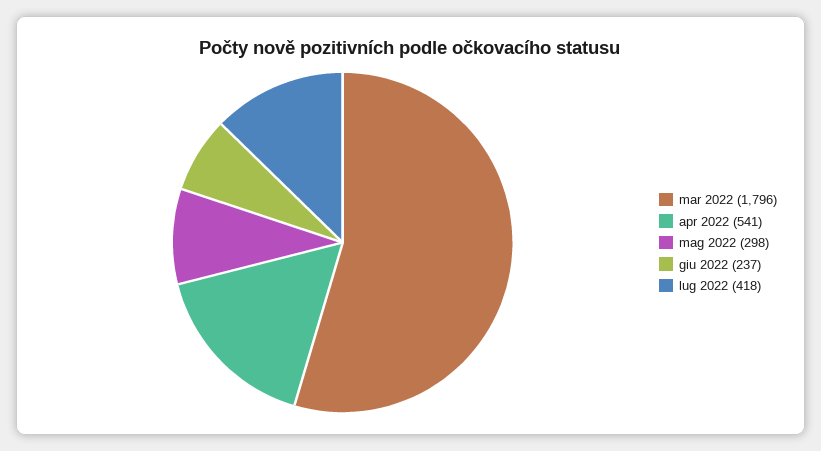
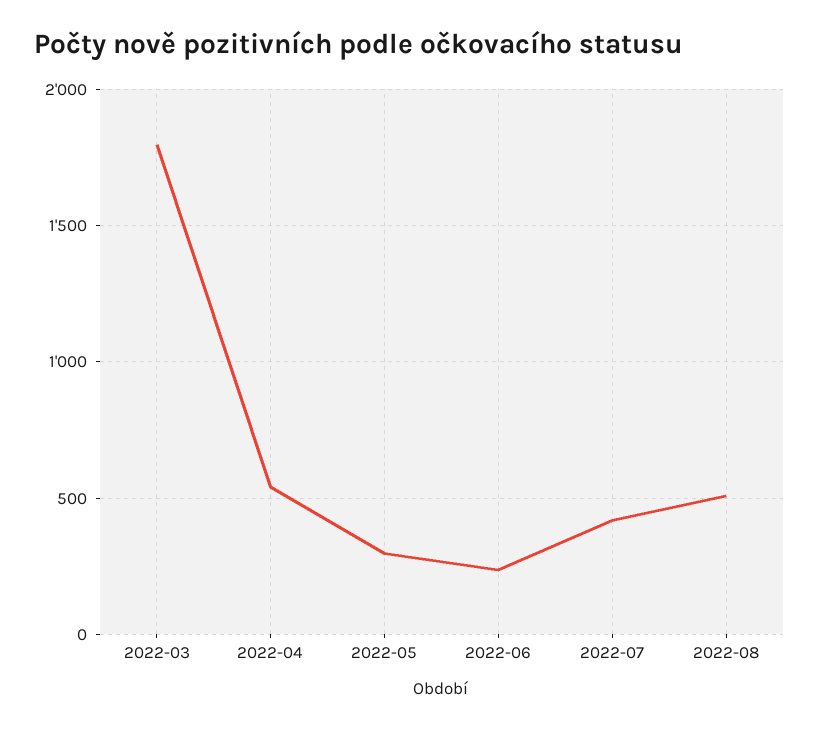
2022-08: none -> 500

